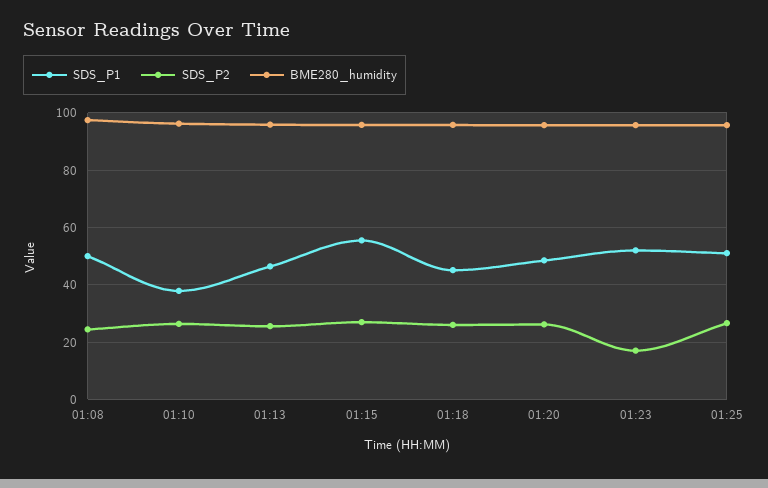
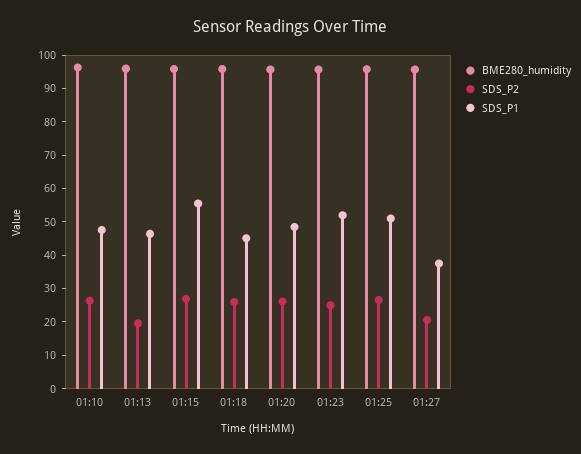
SDS_P1, 01:08: 50 -> none
SDS_P2, 01:08: 25 -> none
BME280_humidity, 01:08: 97.5 -> none
SDS_P1, 01:10: 37.5 -> 47.5
SDS_P2, 01:13: 25 -> 20
SDS_P2, 01:23: 17.5 -> 25
BME280_humidity, 01:27: none -> 95
SDS_P2, 01:27: none -> 20
SDS_P1, 01:27: none -> 37.5

